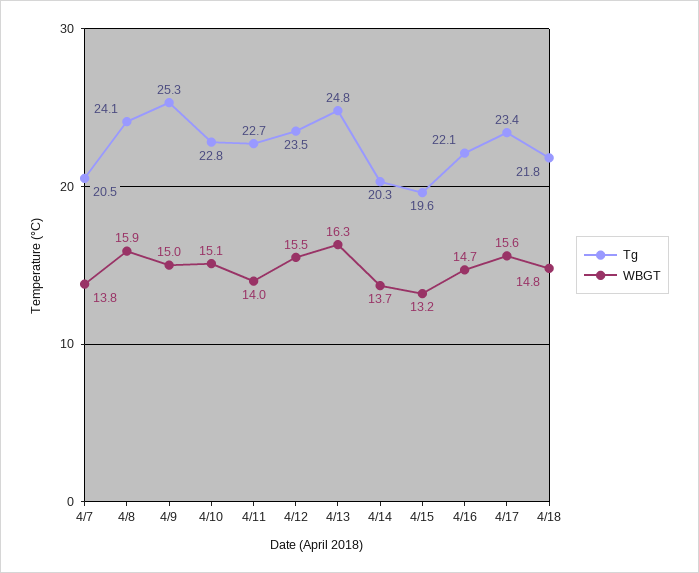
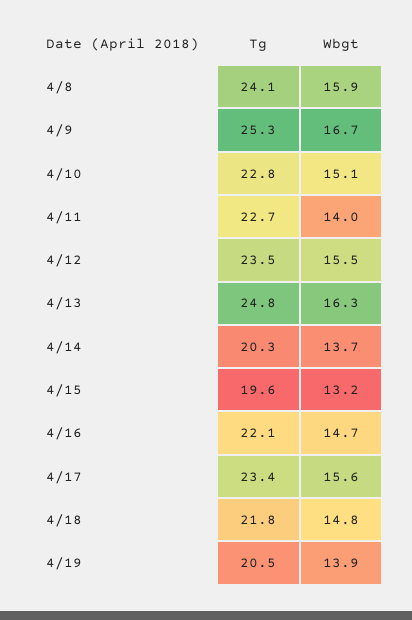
Tg, 4/7: 20.5 -> none
WBGT, 4/7: 13.8 -> none
WBGT, 4/9: 15 -> 16.7
Tg, 4/19: none -> 20.5
WBGT, 4/19: none -> 13.9

